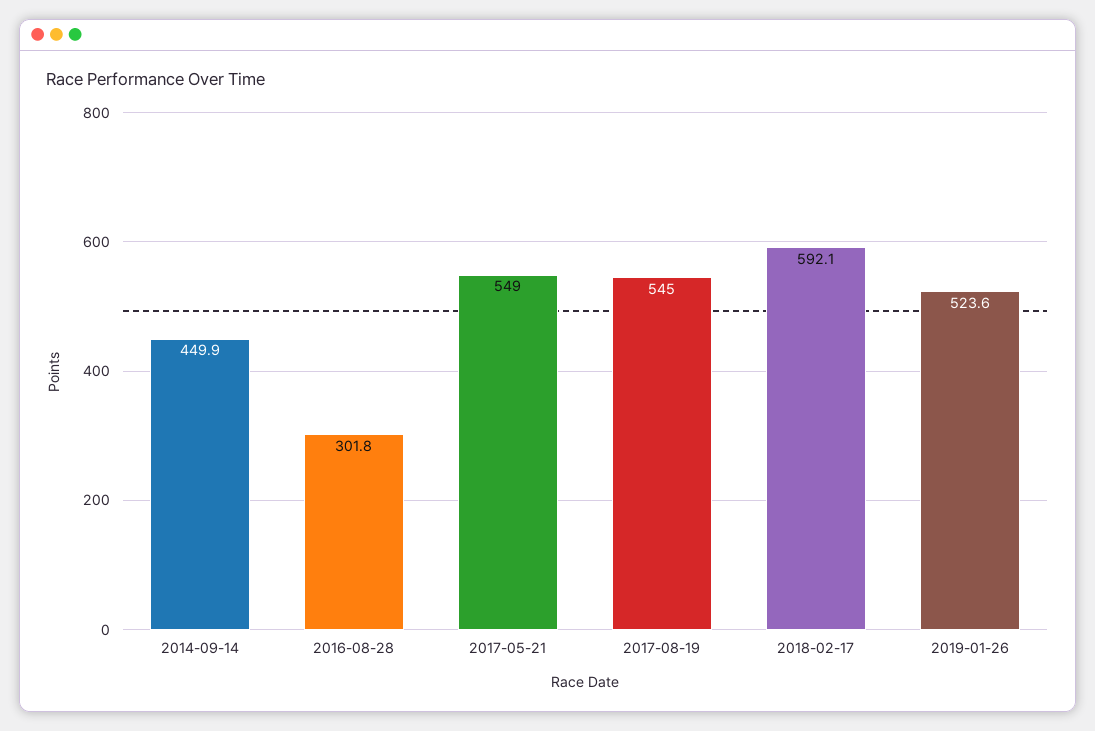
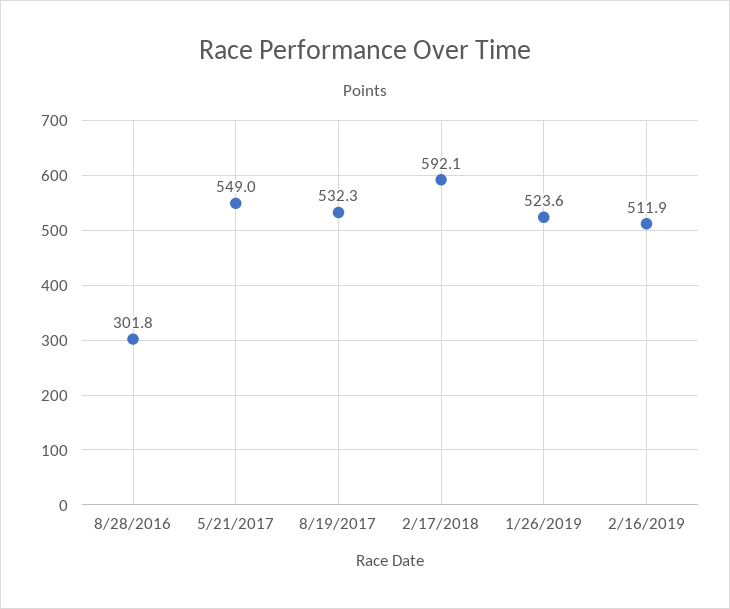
2014-09-14: 449.9 -> none
2017-08-19: 545 -> 532.3
2/16/2019: none -> 511.9

